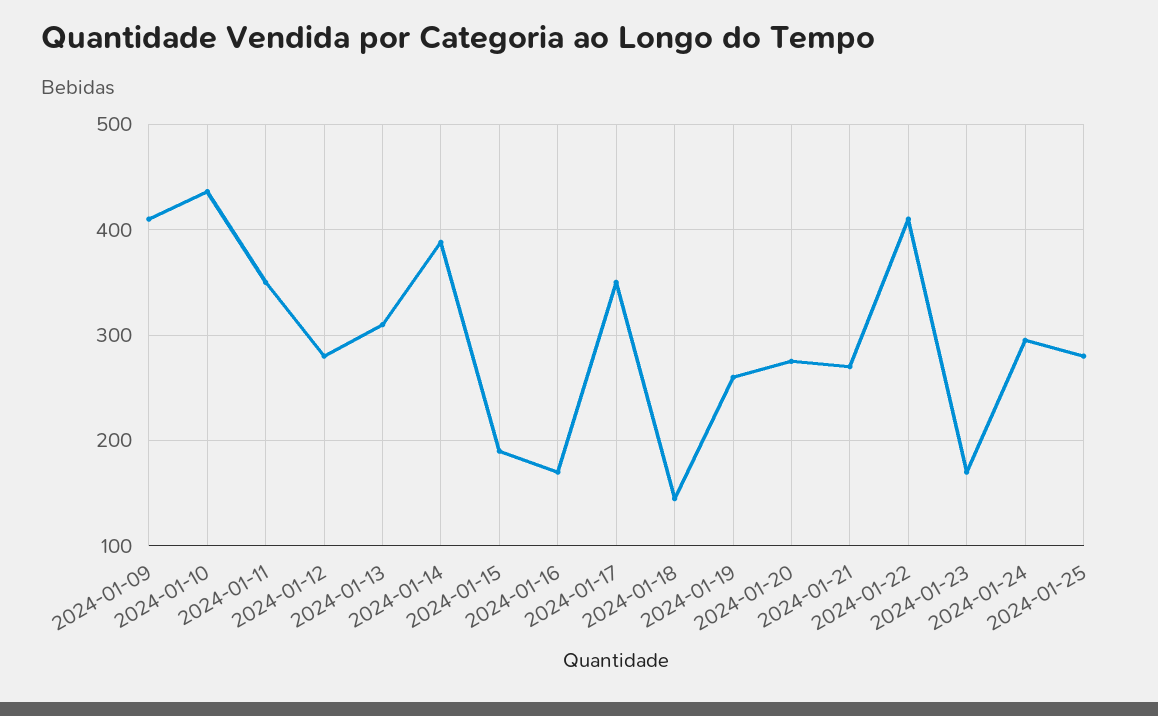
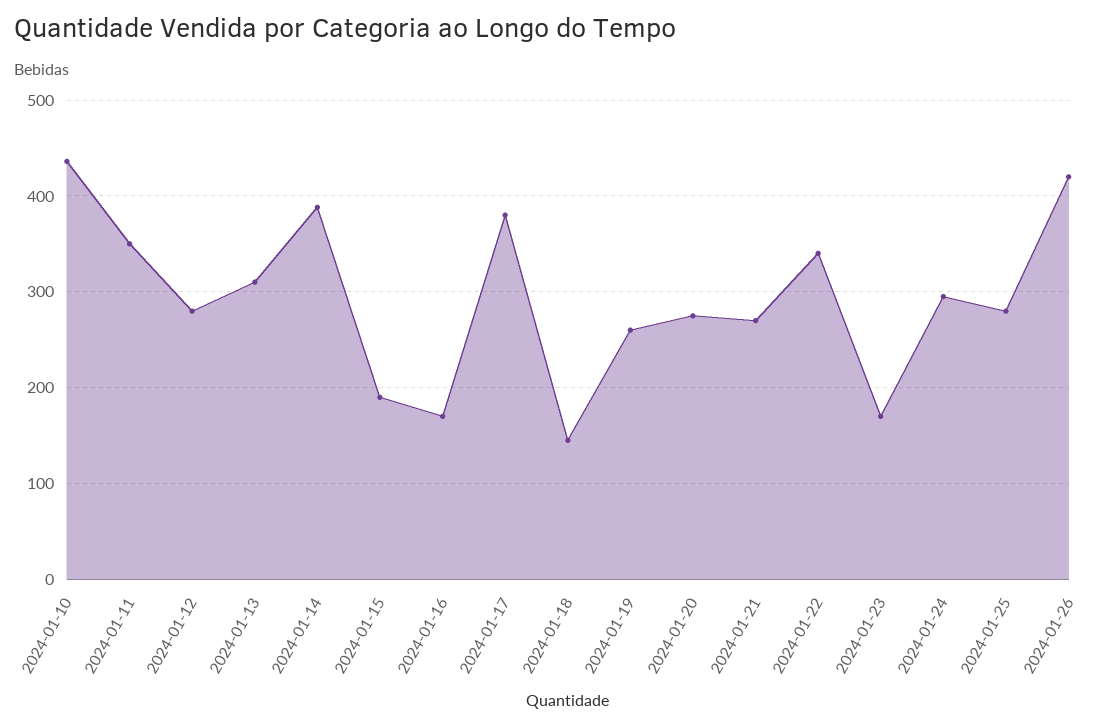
2024-01-09: 410 -> none
2024-01-17: 350 -> 380
2024-01-22: 410 -> 340
2024-01-26: none -> 420

